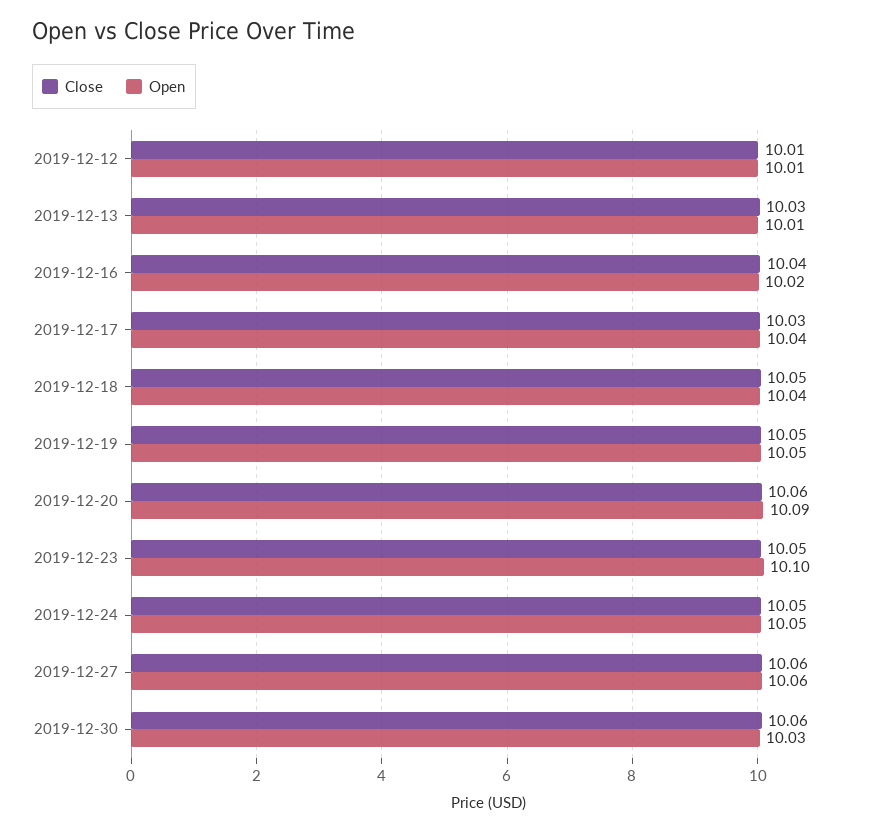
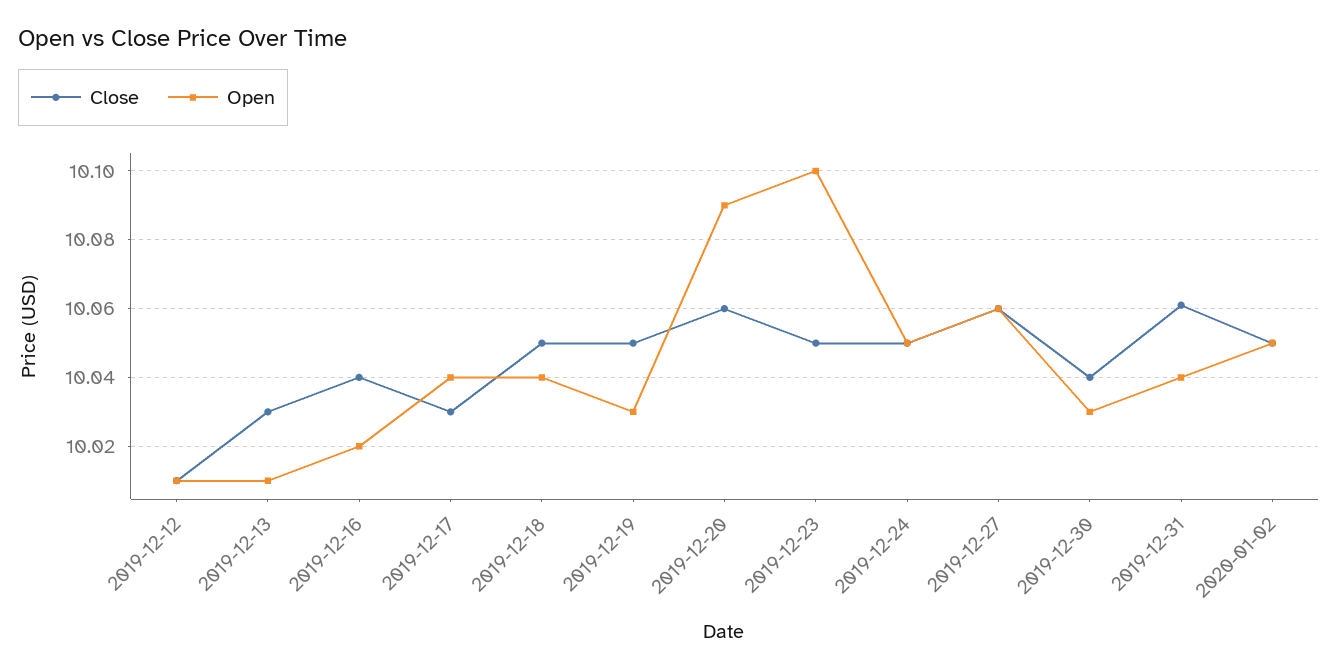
Open, 2019-12-19: 10.05 -> 10.03
Close, 2019-12-30: 10.06 -> 10.04
Close, 2019-12-31: none -> 10.06
Open, 2019-12-31: none -> 10.04
Close, 2020-01-02: none -> 10.05
Open, 2020-01-02: none -> 10.05

